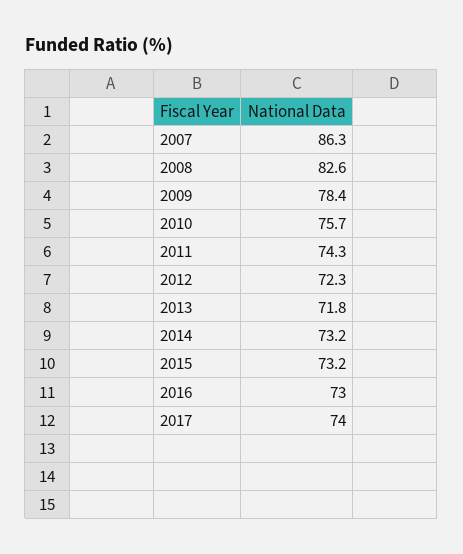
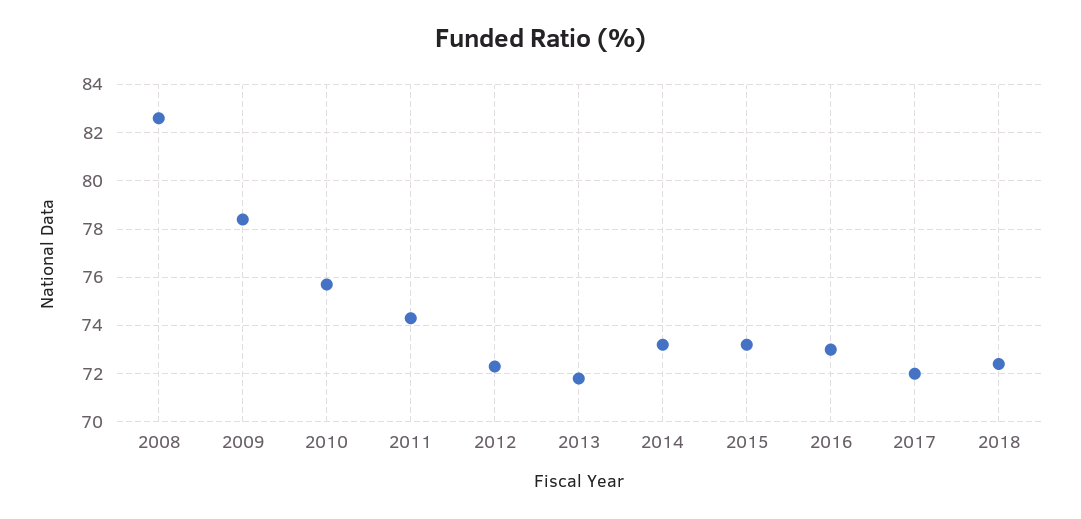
2007: 86.3 -> none
2017: 74 -> 72
2018: none -> 72.5

